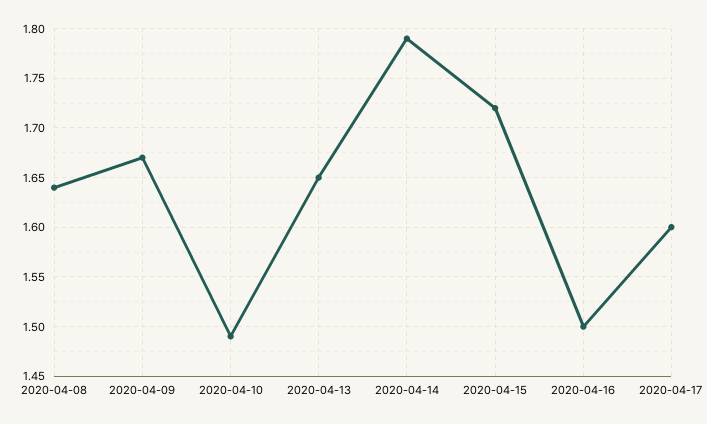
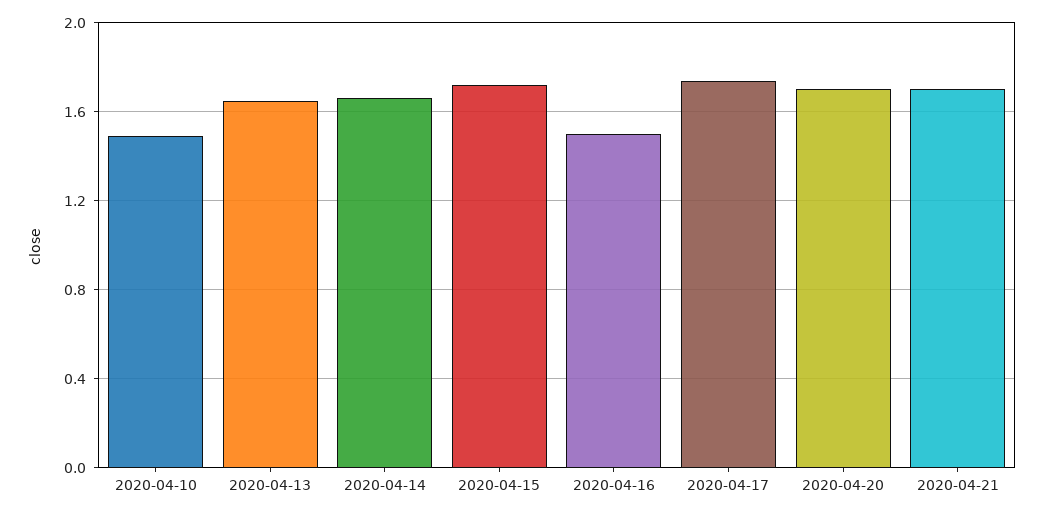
2020-04-08: 1.64 -> none
2020-04-09: 1.67 -> none
2020-04-14: 1.79 -> 1.65
2020-04-17: 1.6 -> 1.75
2020-04-20: none -> 1.7
2020-04-21: none -> 1.7

